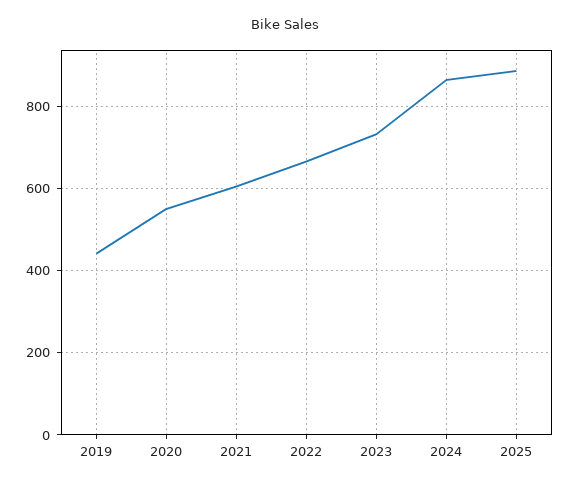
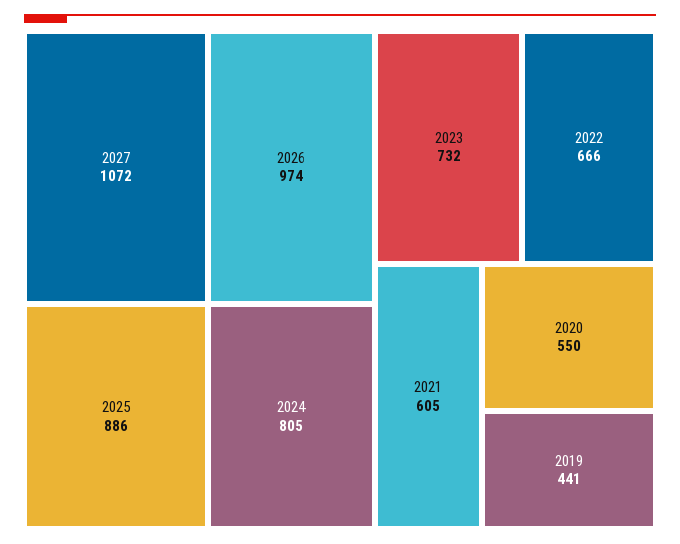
2024: 860 -> 805
2027: none -> 1072
2026: none -> 974

